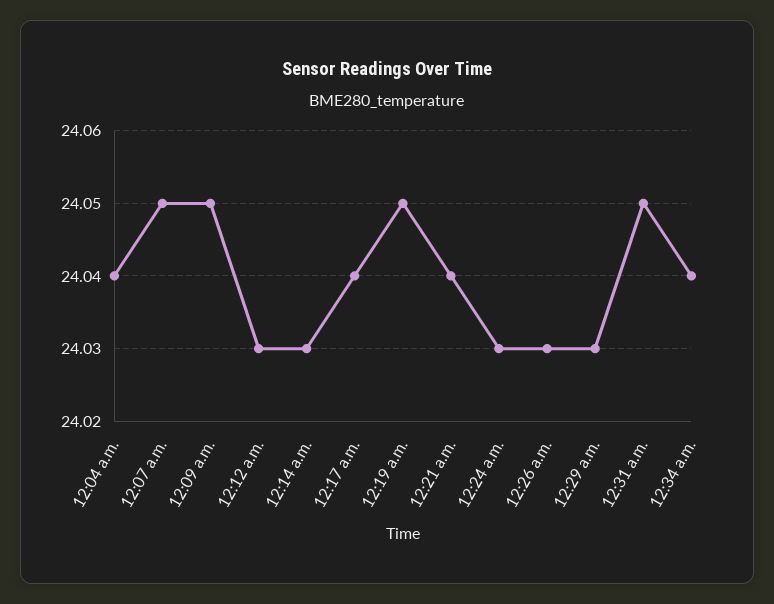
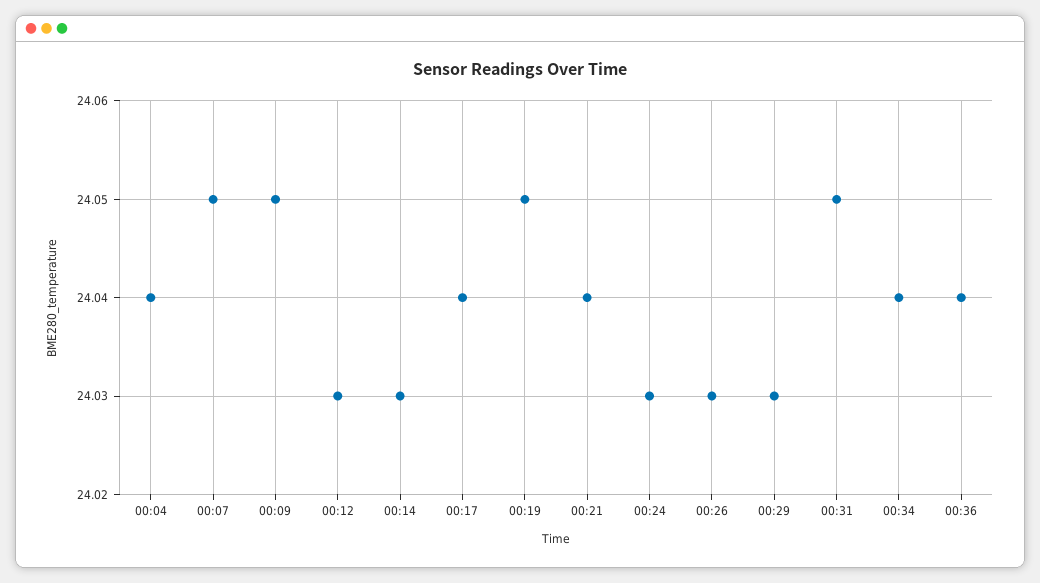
00:36: none -> 24.04

